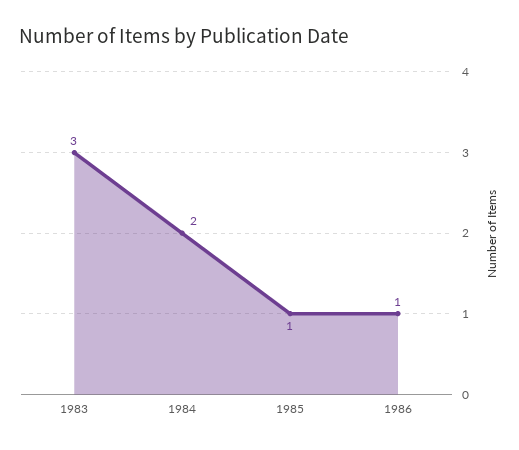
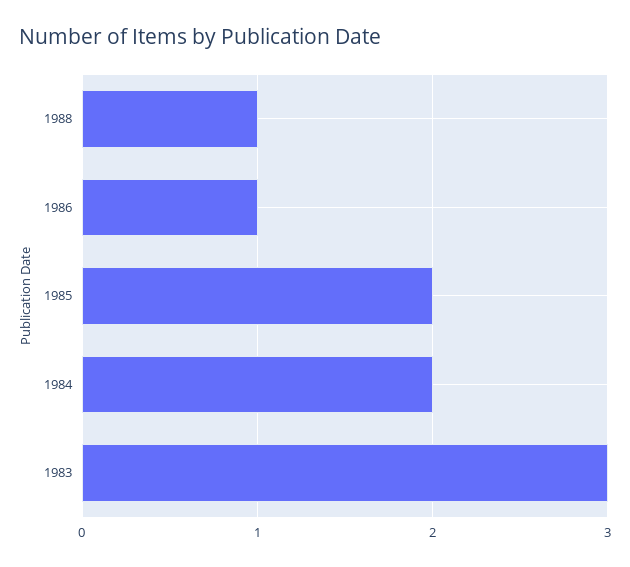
1985: 1 -> 2
1988: none -> 1

